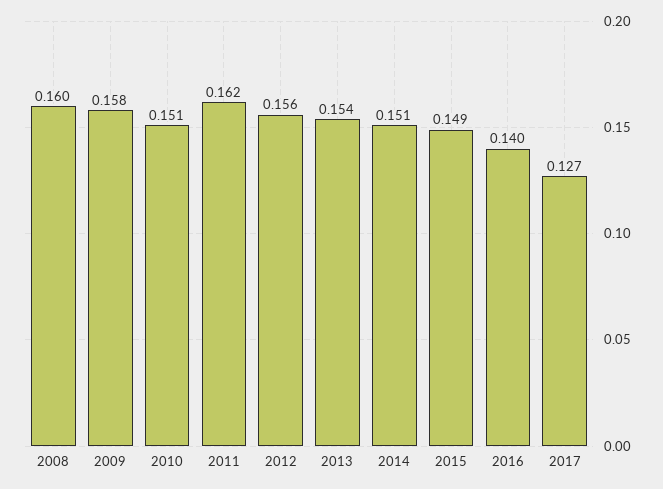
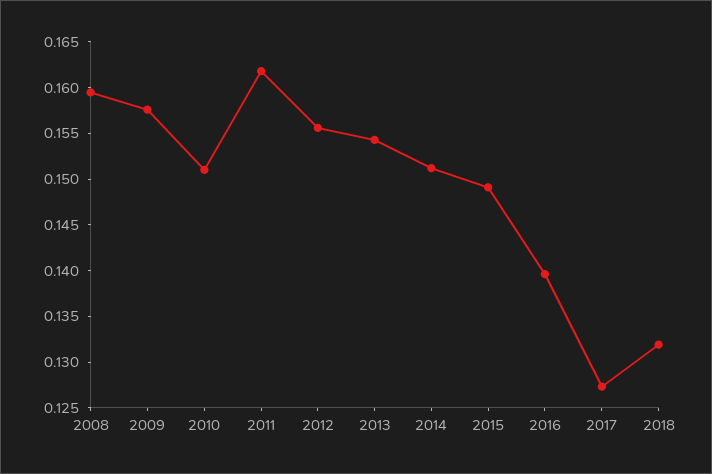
2018: none -> 0.132

